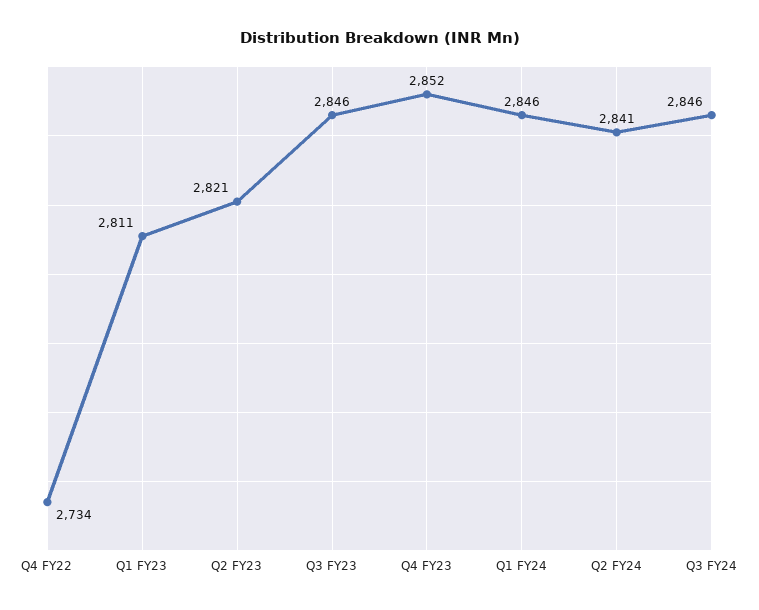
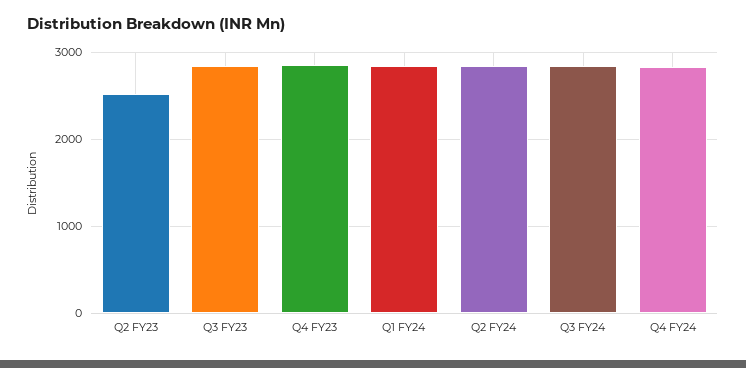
Q4 FY22: 2734 -> none
Q1 FY23: 2811 -> none
Q2 FY23: 2821 -> 2500
Q4 FY24: none -> 2800

